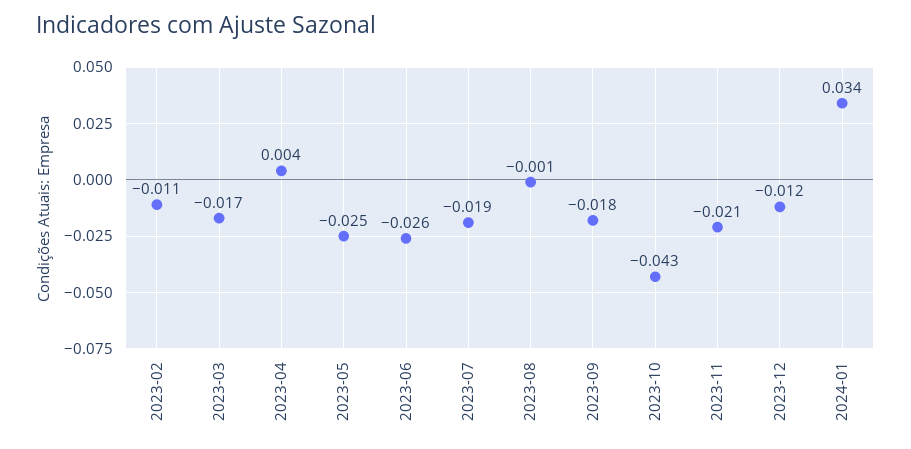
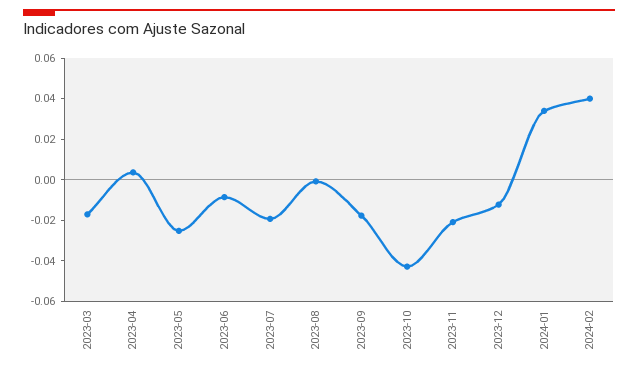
2023-02: -0.011 -> none
2023-06: -0.026 -> -0.01
2024-02: none -> 0.04

